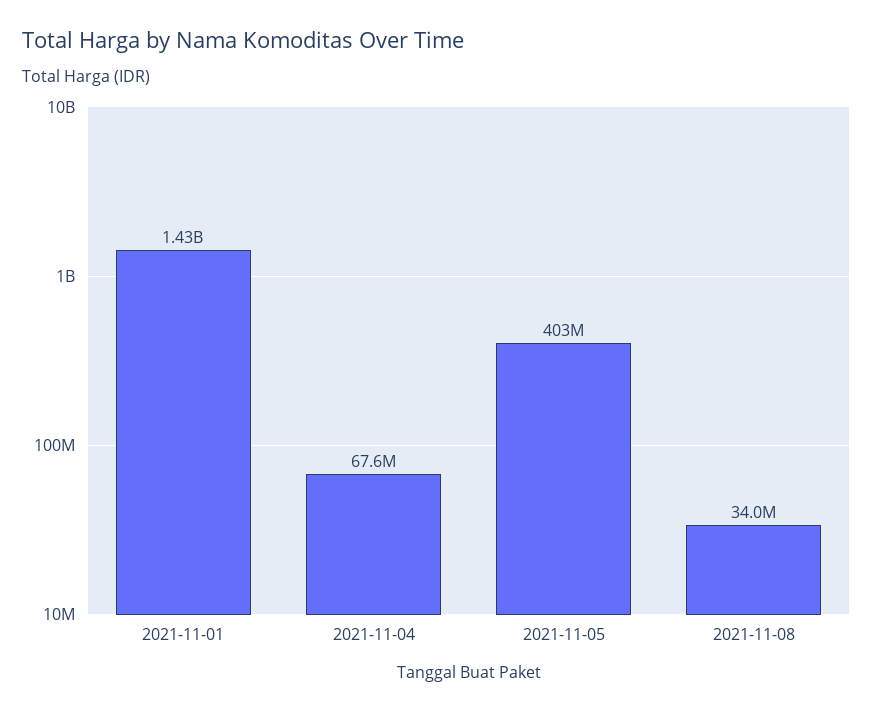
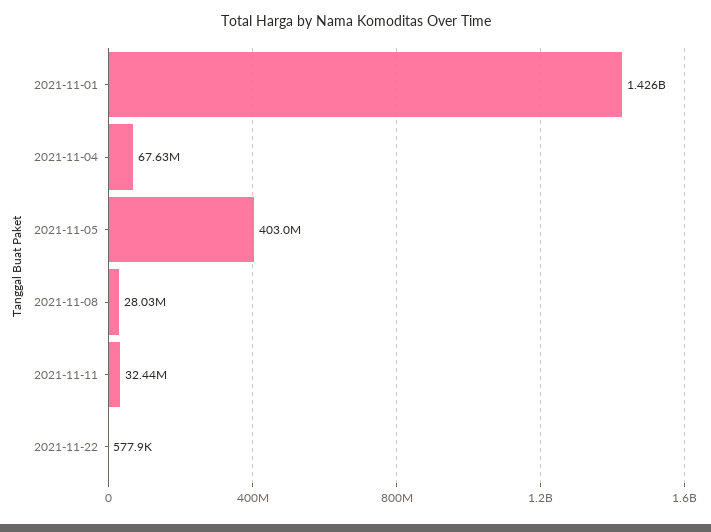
2021-11-08: 34000000 -> 28030000
2021-11-11: none -> 32440000
2021-11-22: none -> 577900

